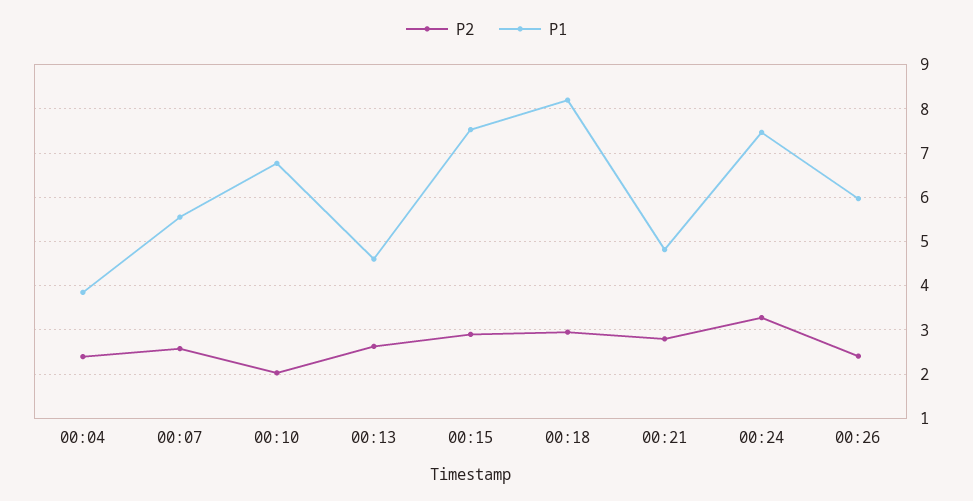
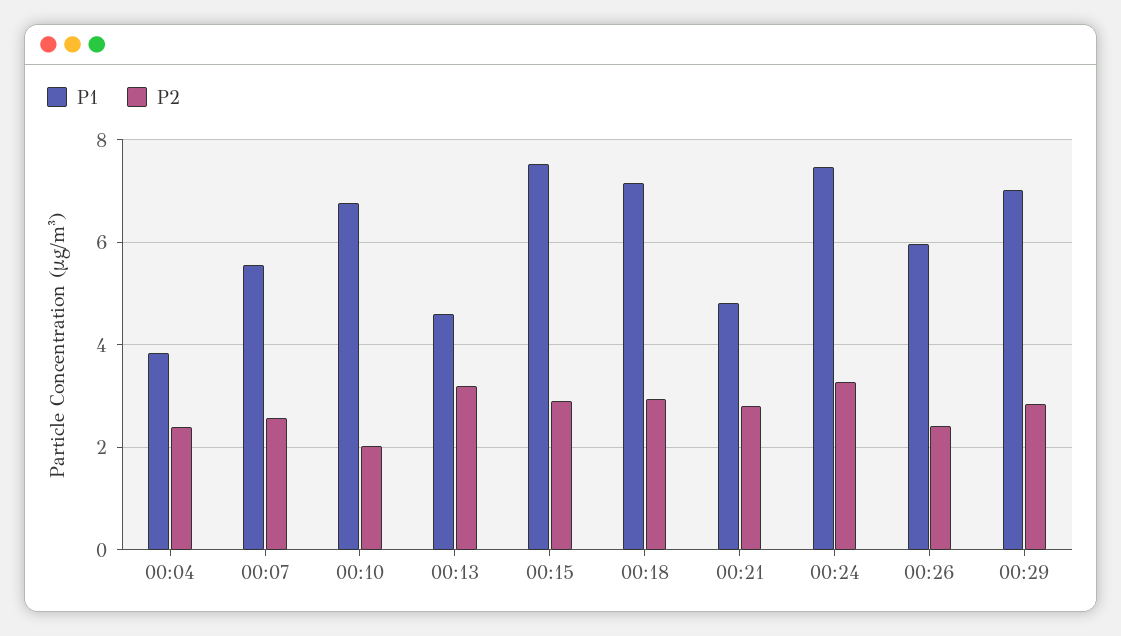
P2, 00:13: 2.6 -> 3.2
P1, 00:18: 8.2 -> 7.2
P1, 00:29: none -> 7
P2, 00:29: none -> 2.8

